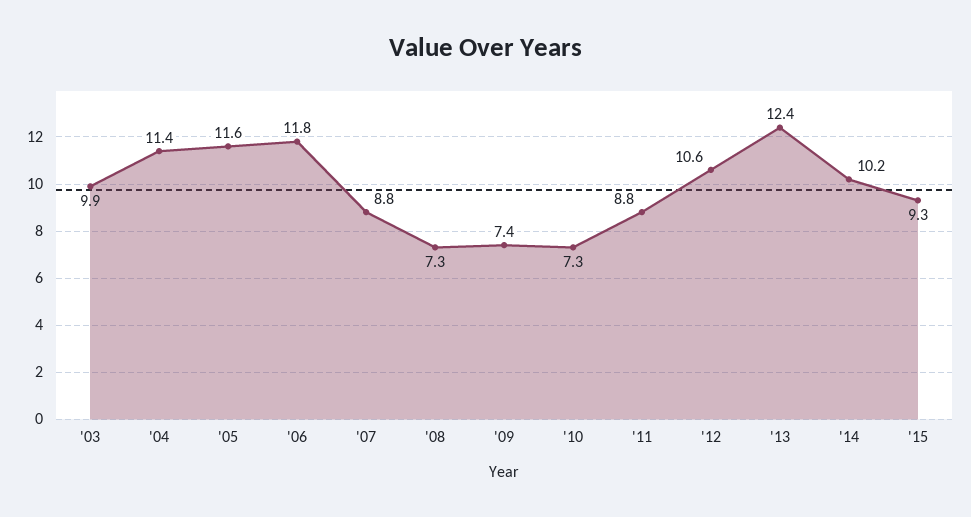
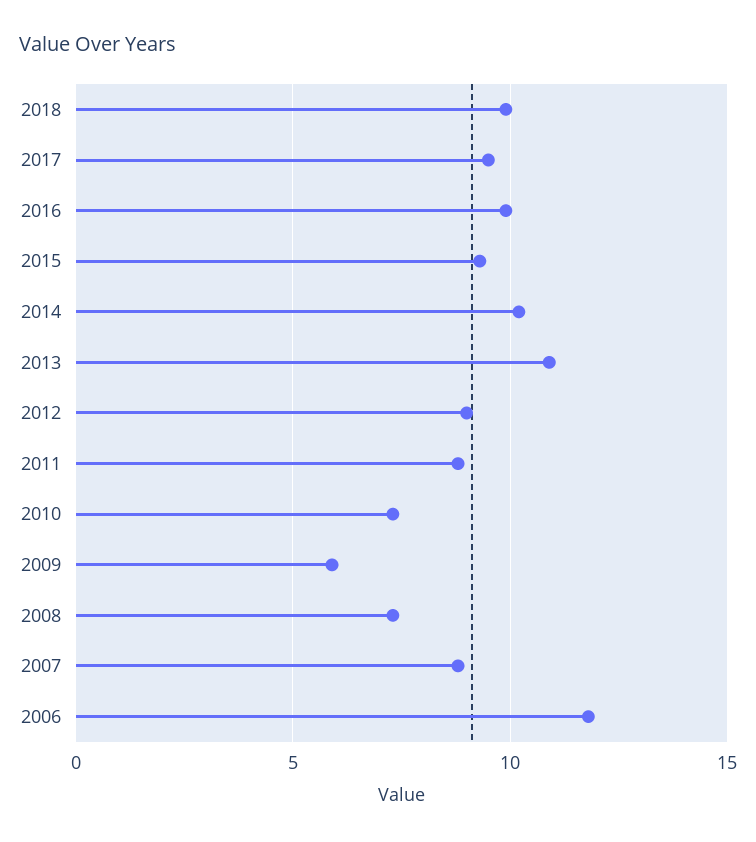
'03: 9.9 -> none
'04: 11.4 -> none
'05: 11.6 -> none
'09: 7.4 -> 6
'12: 10.6 -> 9
'13: 12.4 -> 11
2018: none -> 10
2017: none -> 9.5
2016: none -> 10

